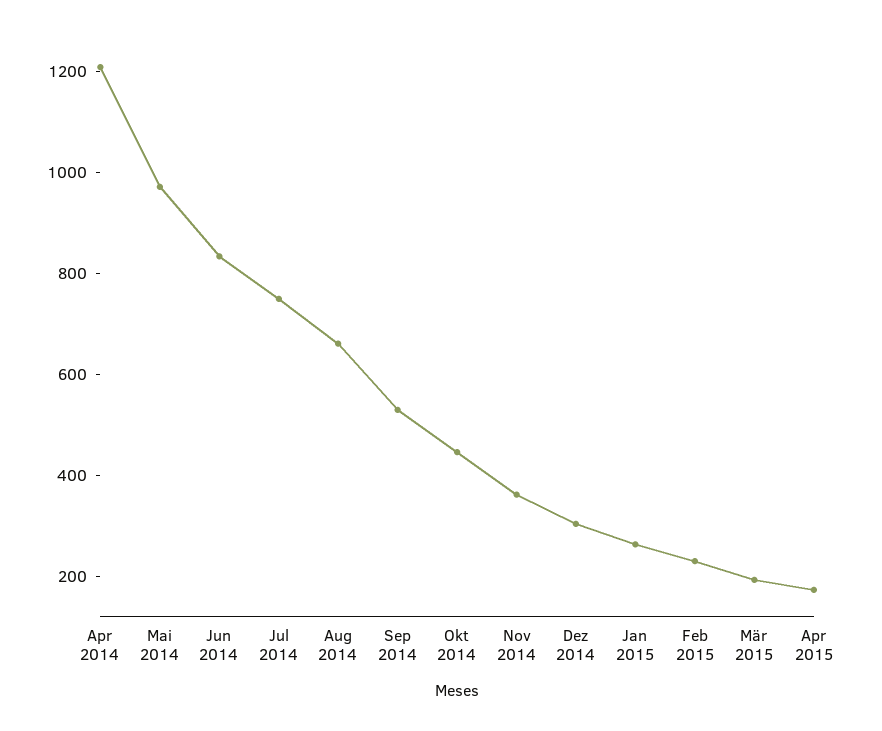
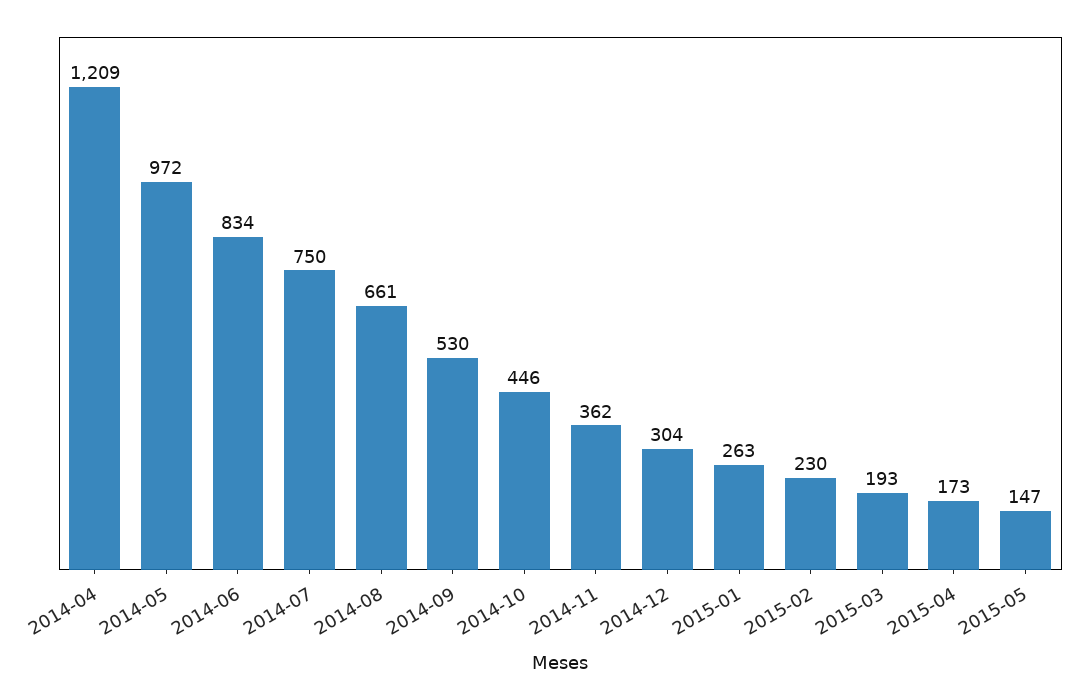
2015-05: none -> 147

